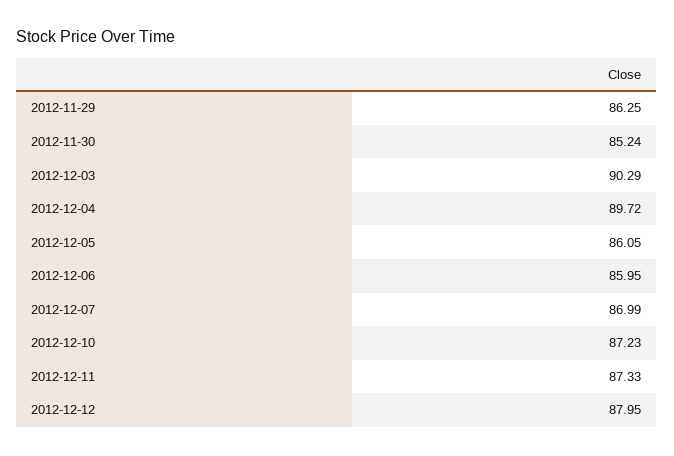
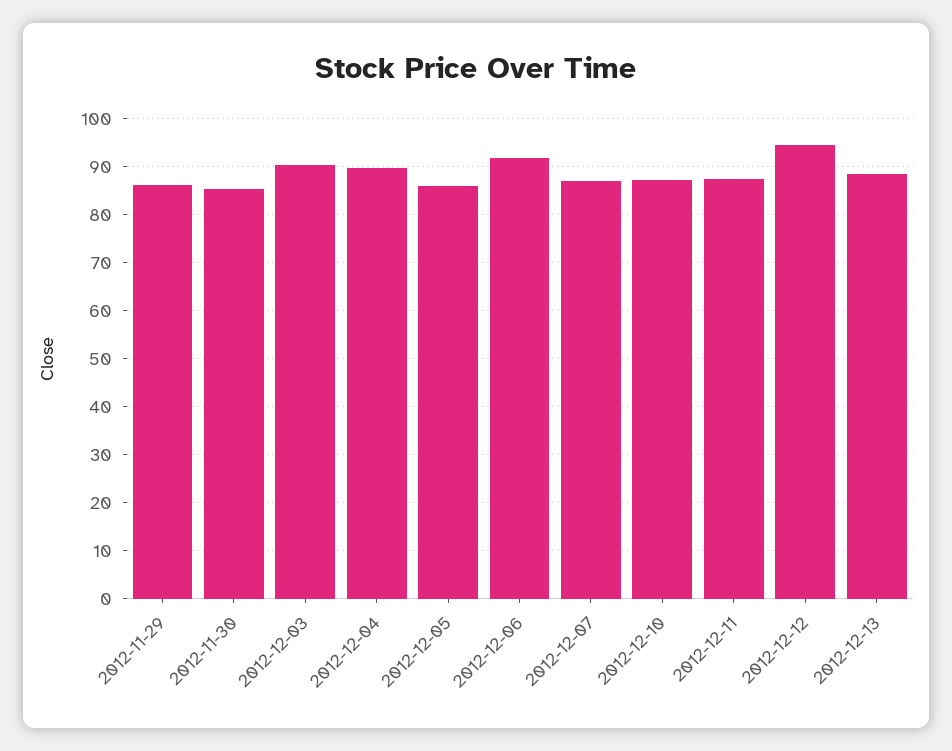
2012-12-06: 85.95 -> 92
2012-12-12: 87.95 -> 94
2012-12-13: none -> 88

